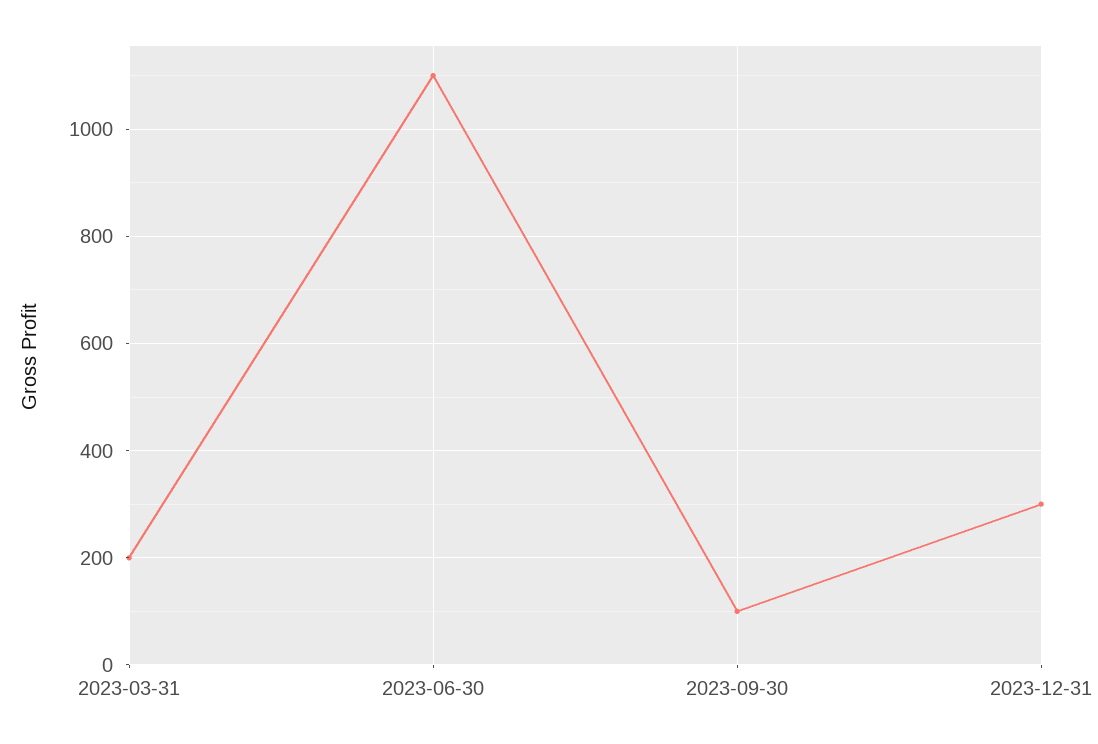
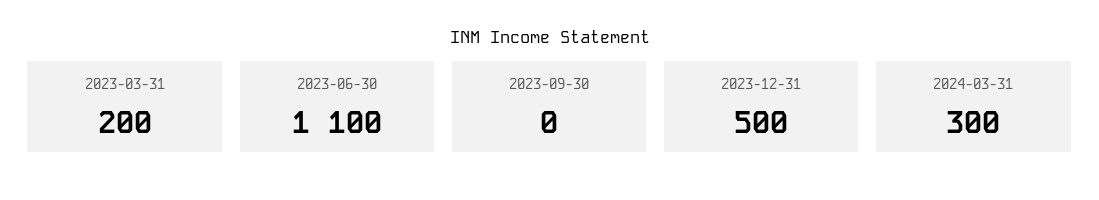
2023-09-30: 100 -> 0
2023-12-31: 300 -> 500
2024-03-31: none -> 300

